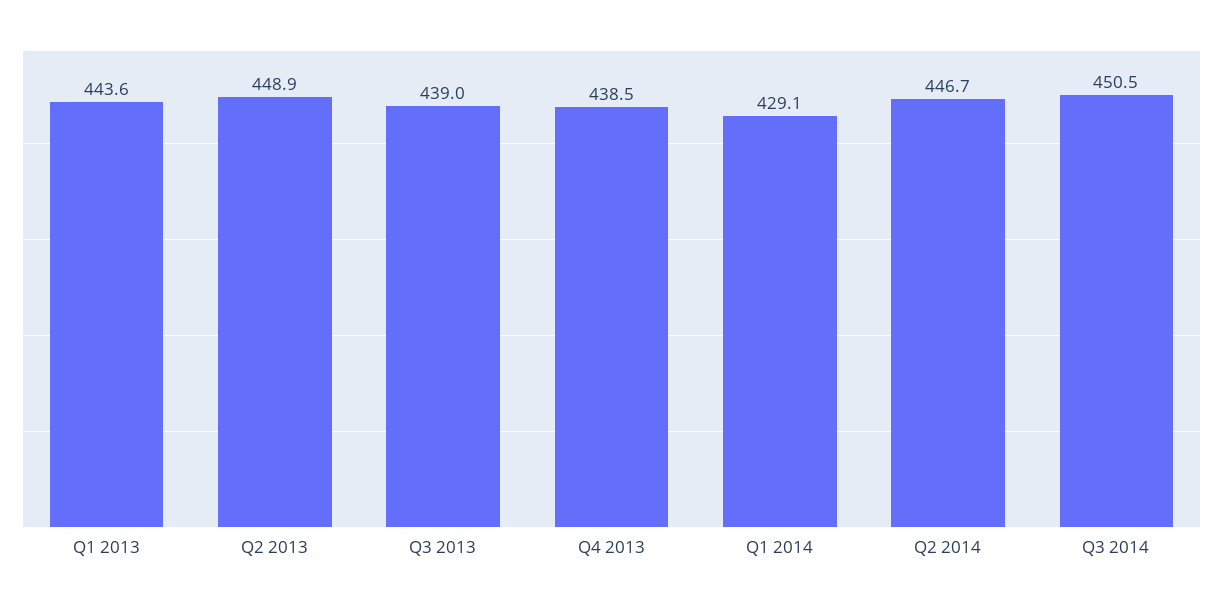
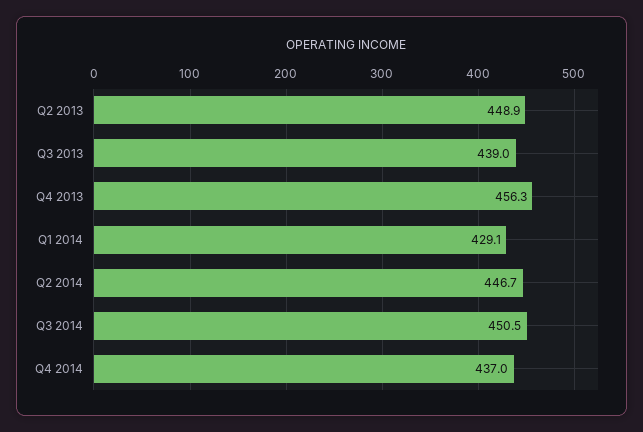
Q1 2013: 443.6 -> none
Q4 2013: 438.5 -> 456.3
Q4 2014: none -> 437

